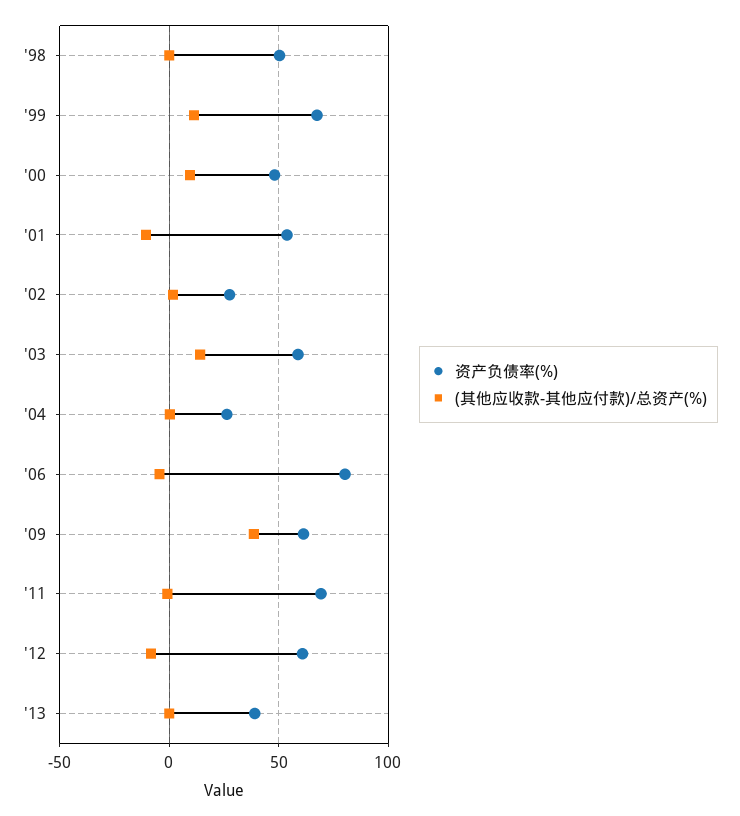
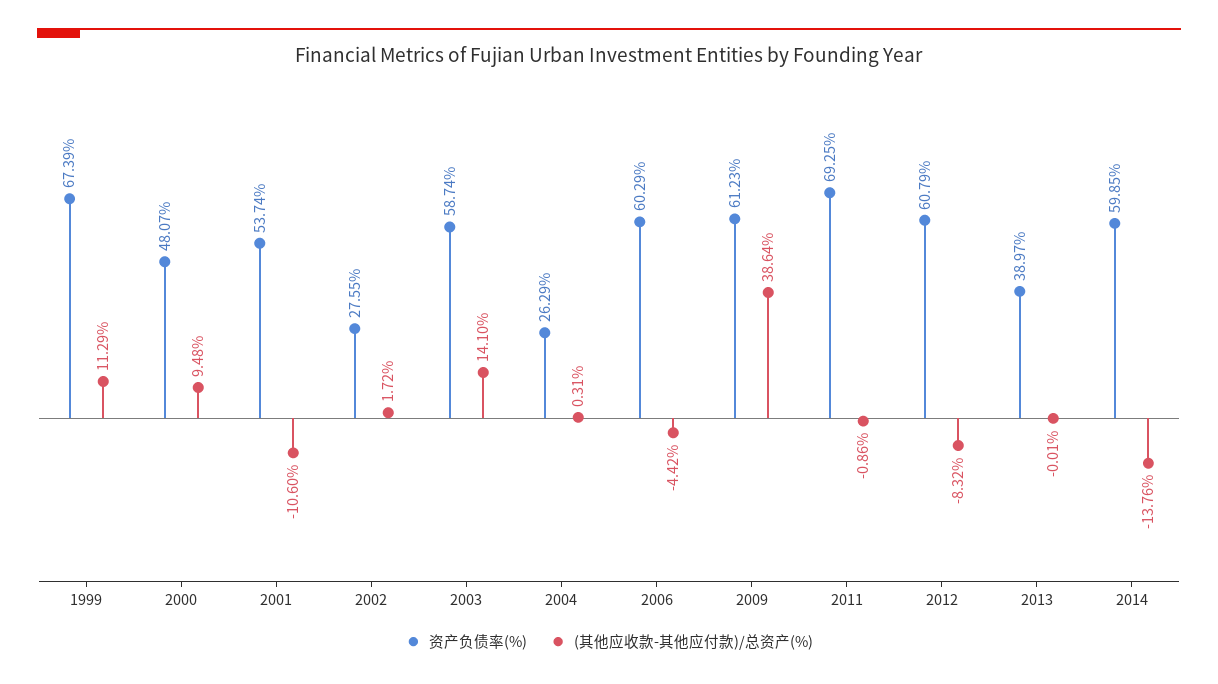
资产负债率(%), '98: 50 -> none
(其他应收款-其他应付款)/总资产(%), '98: 0 -> none
资产负债率(%), '06: 80 -> 60.29
资产负债率(%), 2014: none -> 59.85
(其他应收款-其他应付款)/总资产(%), 2014: none -> -13.76

